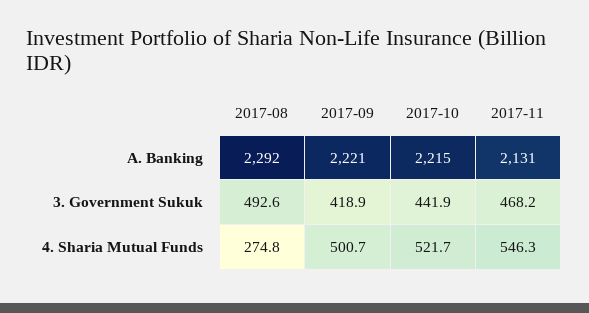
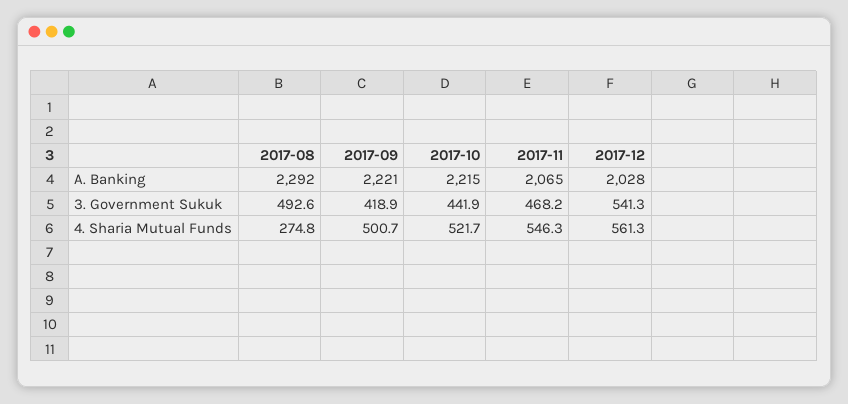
2017-11, A. Banking: 2131 -> 2065
2017-12, A. Banking: none -> 2028
2017-12, 3. Government Sukuk: none -> 541.3
2017-12, 4. Sharia Mutual Funds: none -> 561.3

